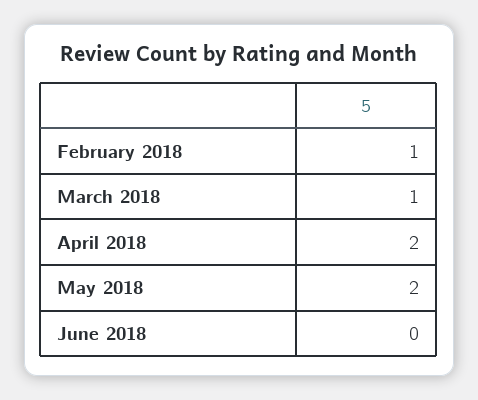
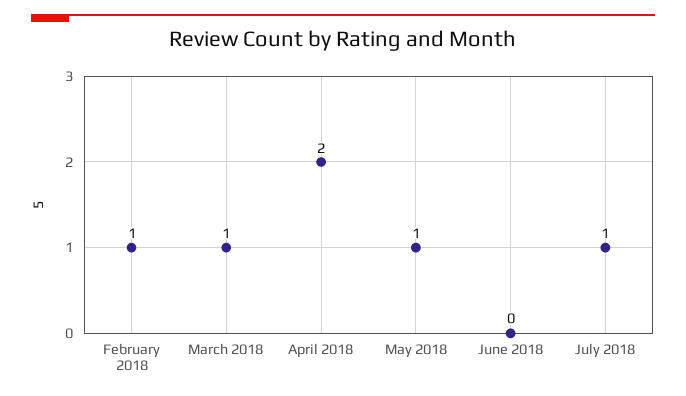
May 2018: 2 -> 1
July 2018: none -> 1

